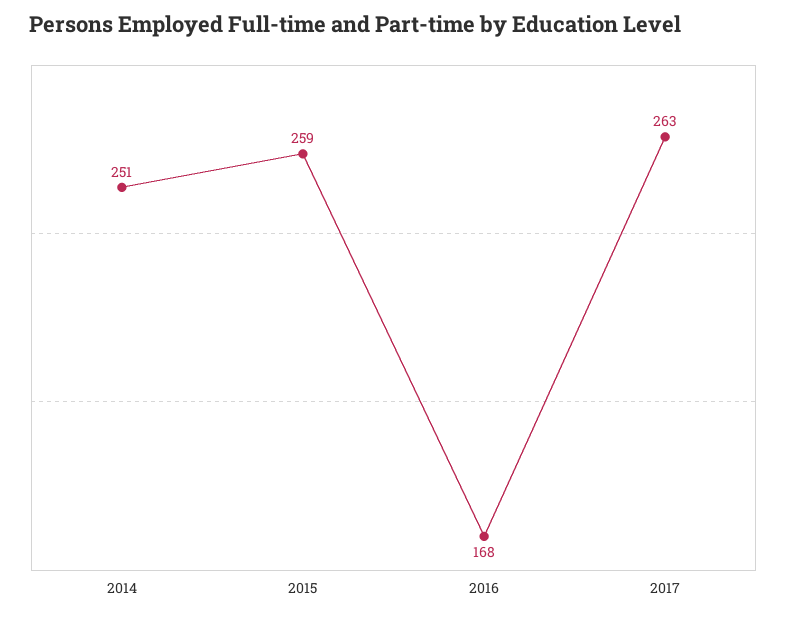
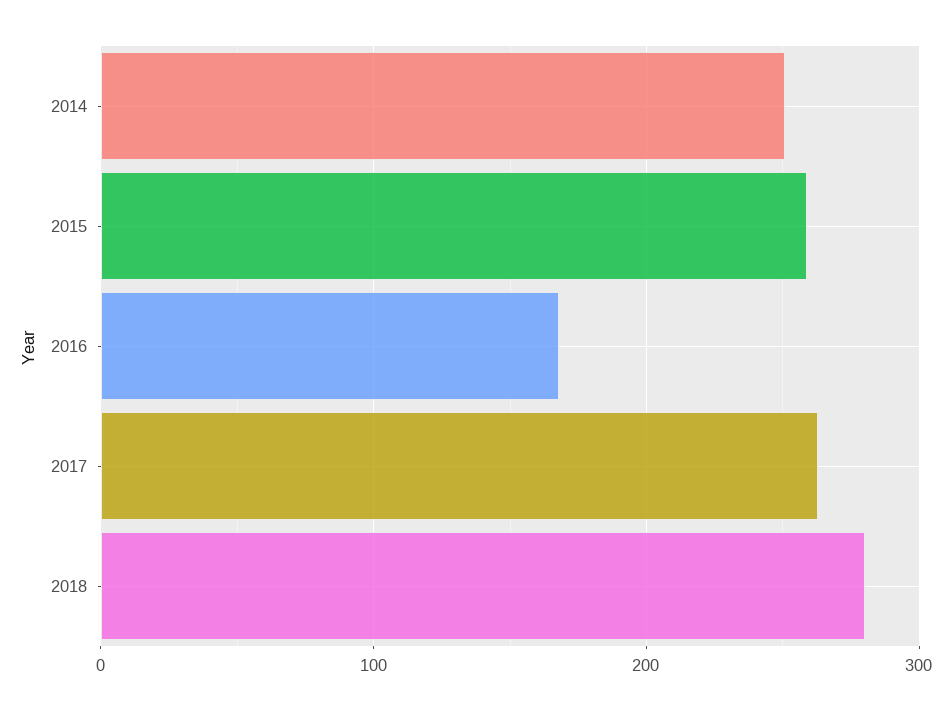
2018: none -> 280

